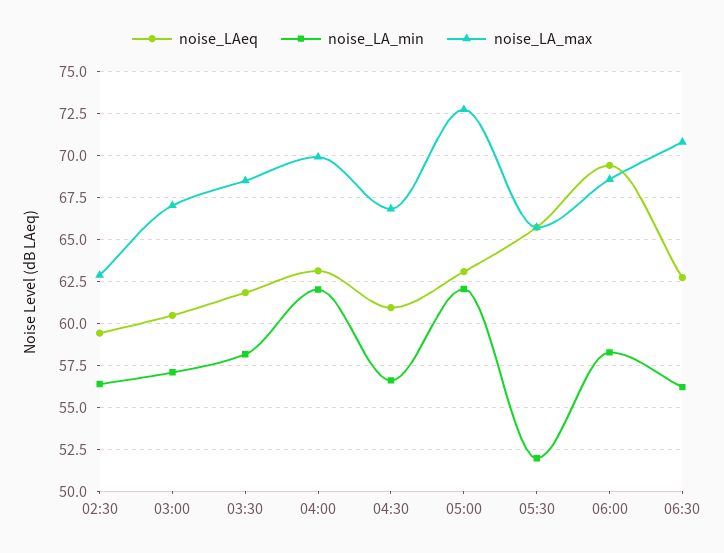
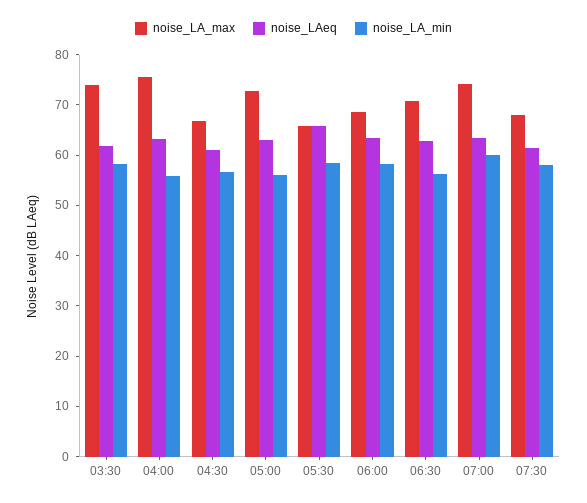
noise_LAeq, 02:30: 59.5 -> none
noise_LA_min, 02:30: 56.5 -> none
noise_LA_max, 02:30: 63 -> none
noise_LAeq, 03:00: 60.5 -> none
noise_LA_min, 03:00: 57 -> none
noise_LA_max, 03:00: 67 -> none
noise_LA_max, 03:30: 68.5 -> 74
noise_LA_min, 04:00: 62 -> 56
noise_LA_max, 04:00: 70 -> 76
noise_LA_min, 05:00: 62 -> 56
noise_LA_min, 05:30: 52 -> 58
noise_LAeq, 06:00: 69.5 -> 64
noise_LA_max, 07:00: none -> 74
noise_LAeq, 07:00: none -> 64
noise_LA_min, 07:00: none -> 60
noise_LA_max, 07:30: none -> 68
noise_LAeq, 07:30: none -> 62
noise_LA_min, 07:30: none -> 58

